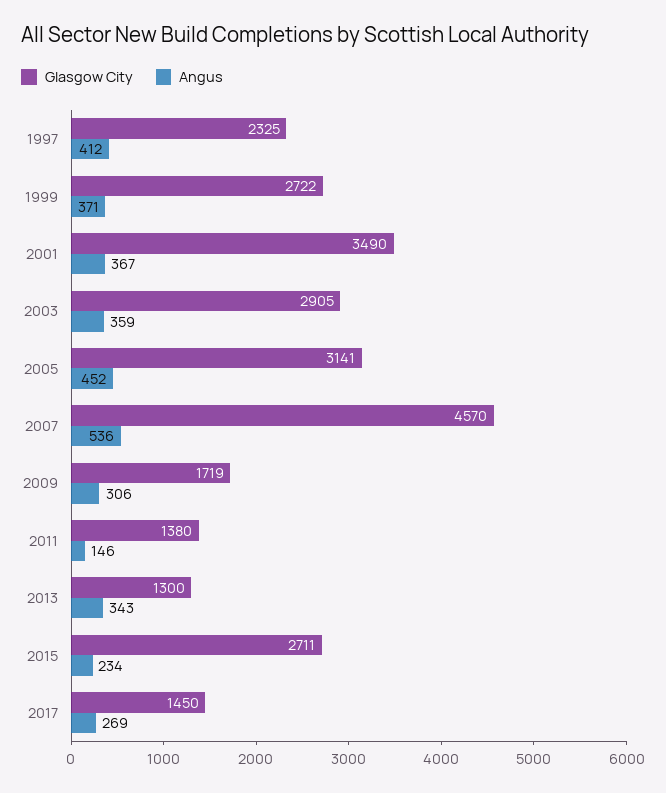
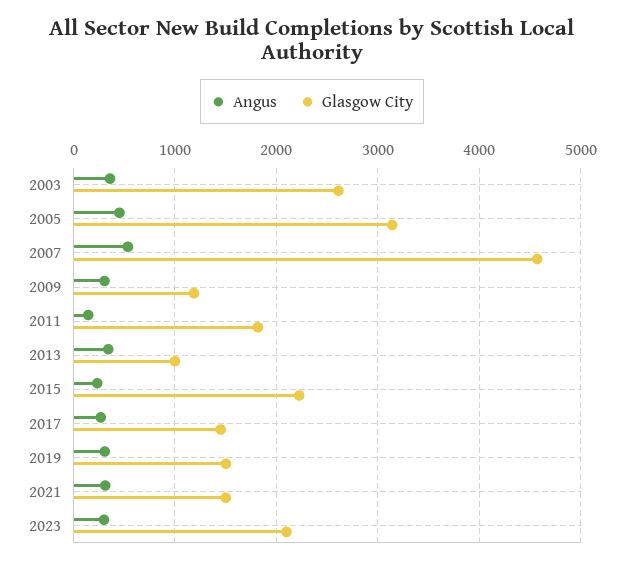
Glasgow City, 1997: 2325 -> none
Angus, 1997: 412 -> none
Glasgow City, 1999: 2722 -> none
Angus, 1999: 371 -> none
Glasgow City, 2001: 3490 -> none
Angus, 2001: 367 -> none
Glasgow City, 2003: 2905 -> 2600
Glasgow City, 2009: 1719 -> 1200
Glasgow City, 2011: 1380 -> 1800
Glasgow City, 2013: 1300 -> 1000
Glasgow City, 2015: 2711 -> 2200
Angus, 2019: none -> 300
Glasgow City, 2019: none -> 1500
Angus, 2021: none -> 300
Glasgow City, 2021: none -> 1500
Angus, 2023: none -> 300
Glasgow City, 2023: none -> 2100

